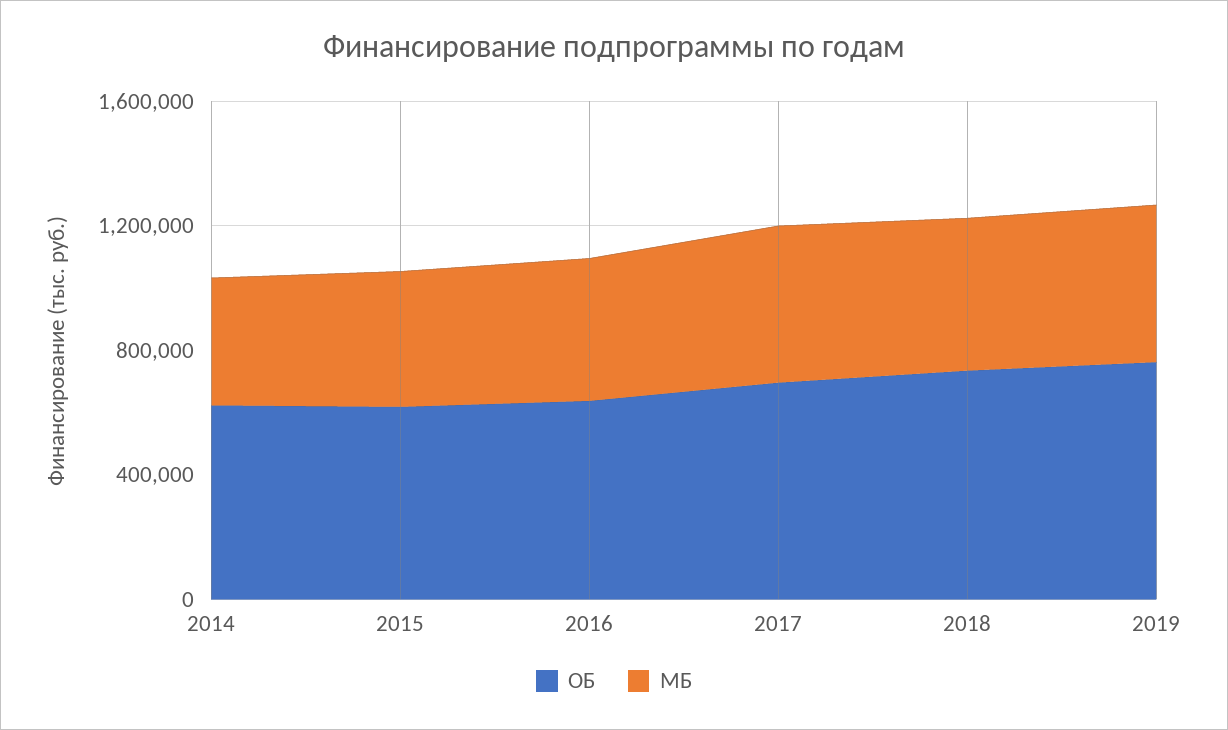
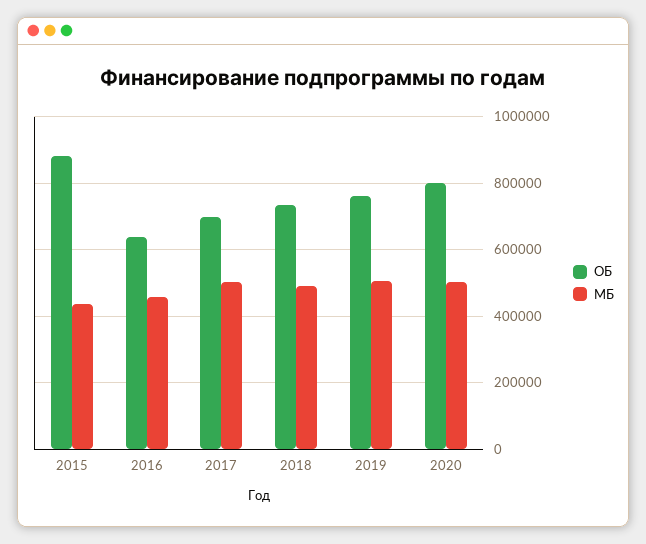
ОБ, 2014: 600000 -> none
МБ, 2014: 400000 -> none
ОБ, 2015: 600000 -> 880000
ОБ, 2020: none -> 800000
МБ, 2020: none -> 500000

